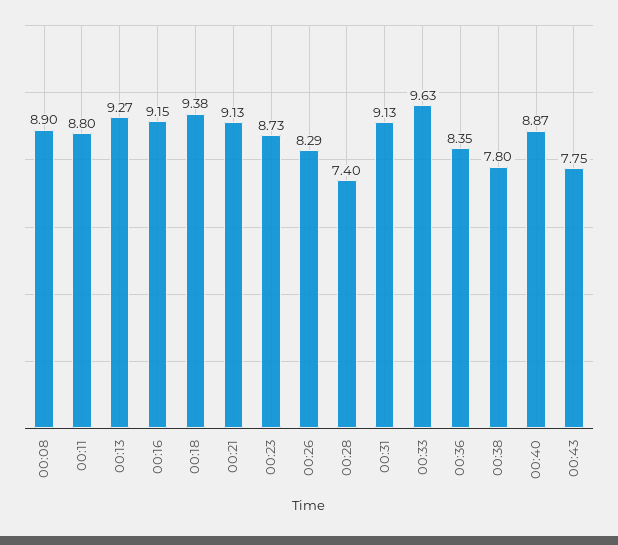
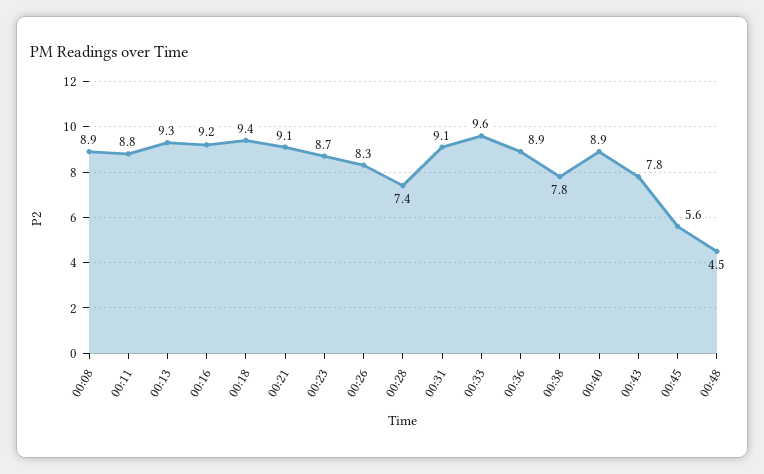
00:36: 8.35 -> 8.9
00:45: none -> 5.6
00:48: none -> 4.5

